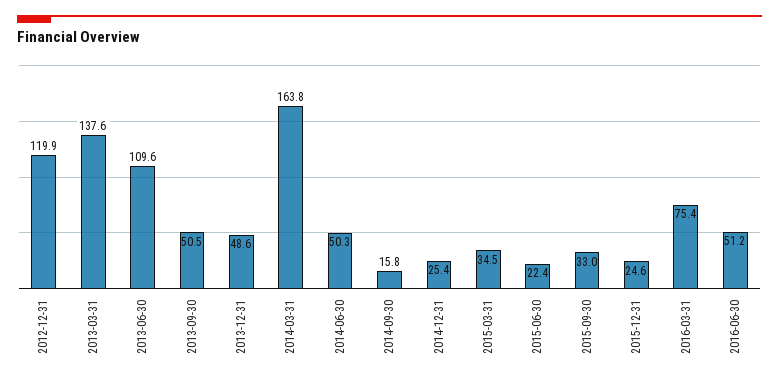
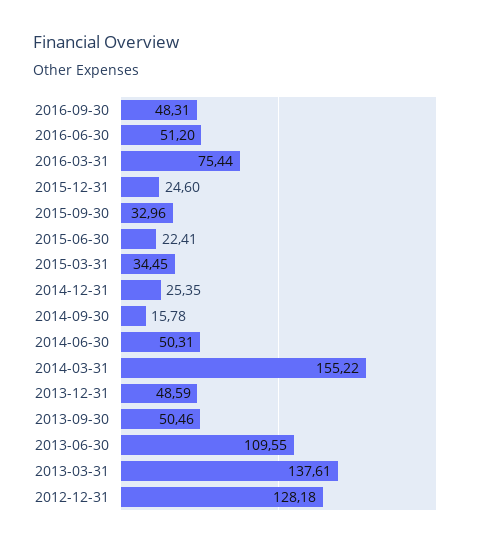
2012-12-31: 119.9 -> 128.18
2014-03-31: 163.8 -> 155.22
2016-09-30: none -> 48.31

